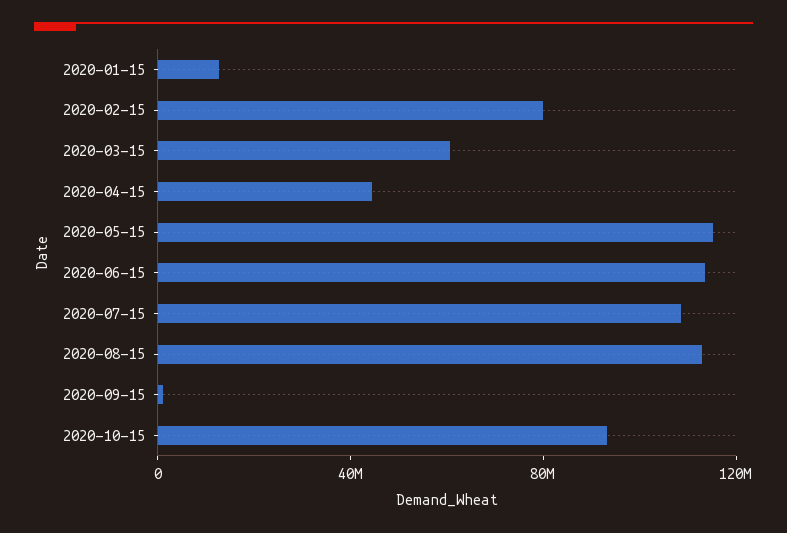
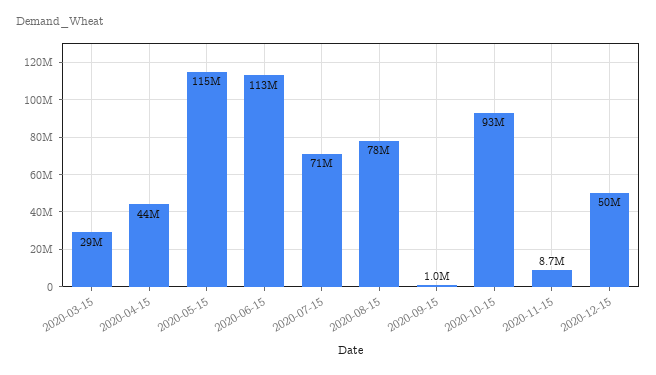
2020-01-15: 10000000 -> none
2020-02-15: 80000000 -> none
2020-03-15: 60000000 -> 29000000
2020-07-15: 110000000 -> 71000000
2020-08-15: 110000000 -> 78000000
2020-11-15: none -> 8700000
2020-12-15: none -> 50000000

